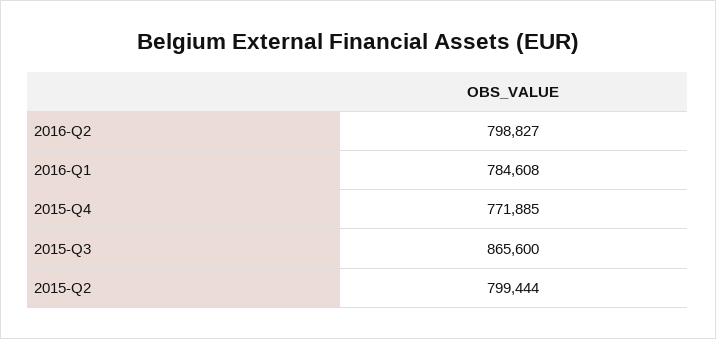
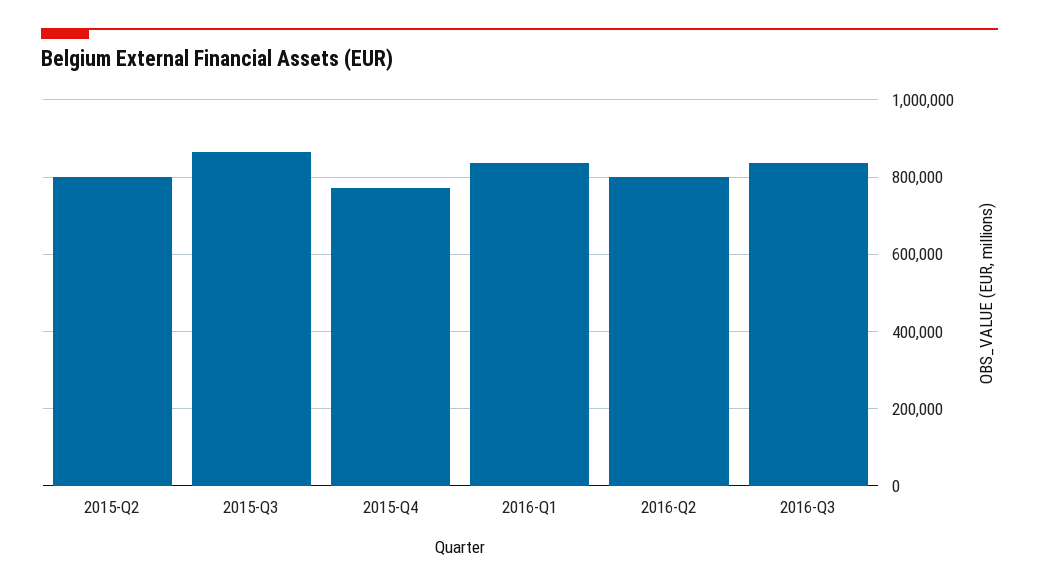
2016-Q1: 784608 -> 840000
2016-Q3: none -> 840000

